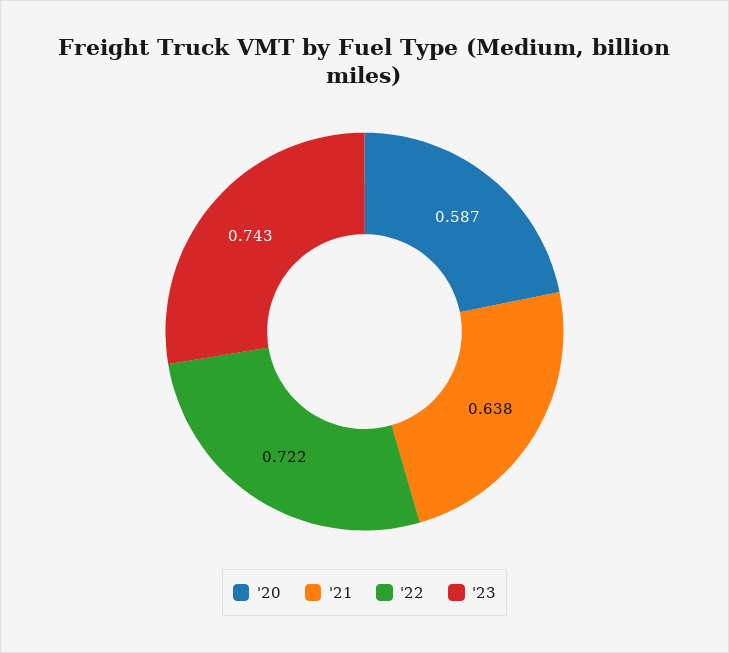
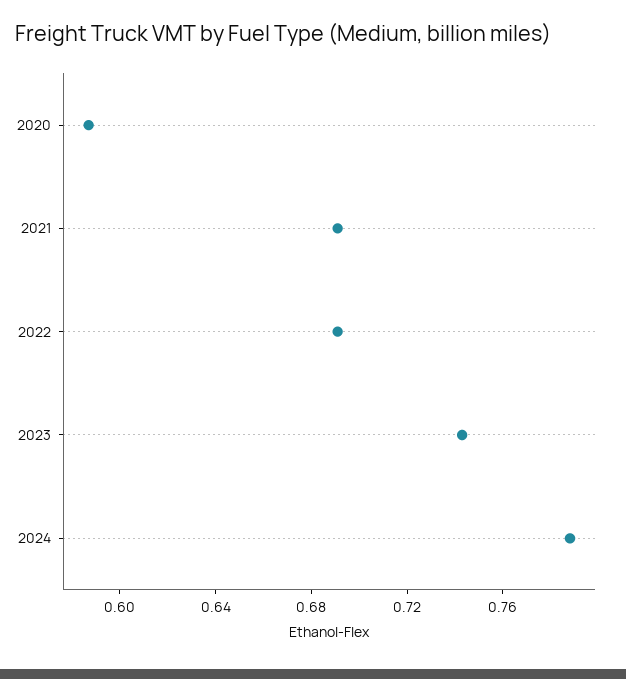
'21: 0.638 -> 0.69
'22: 0.722 -> 0.69
2024: none -> 0.79

